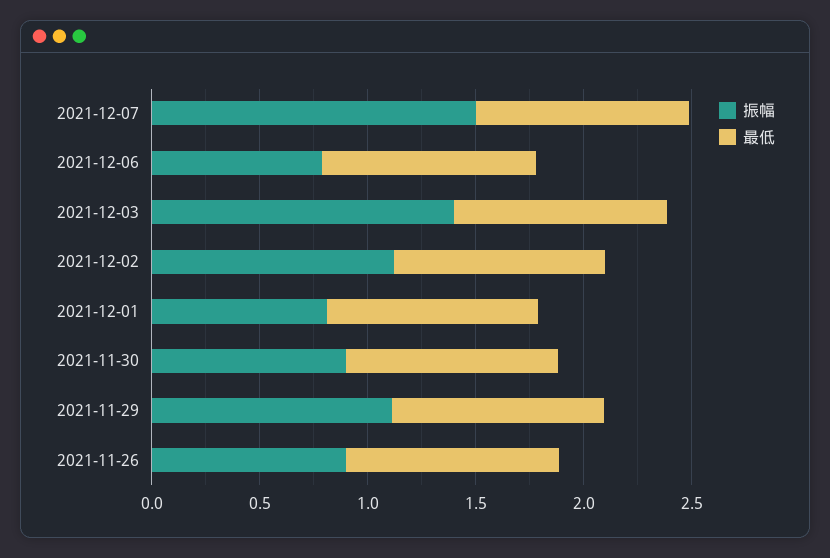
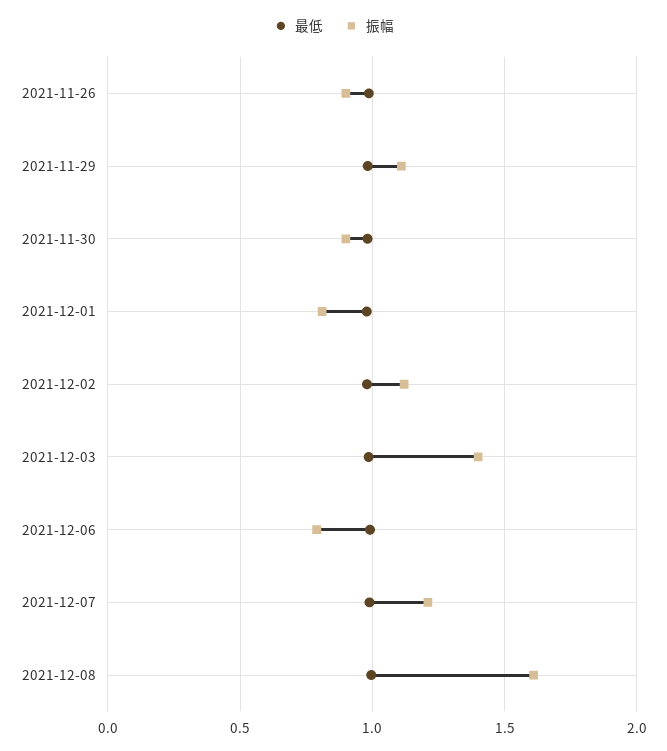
振幅, 2021-12-07: 1.5 -> 1.2
最低, 2021-12-08: none -> 1
振幅, 2021-12-08: none -> 1.6

